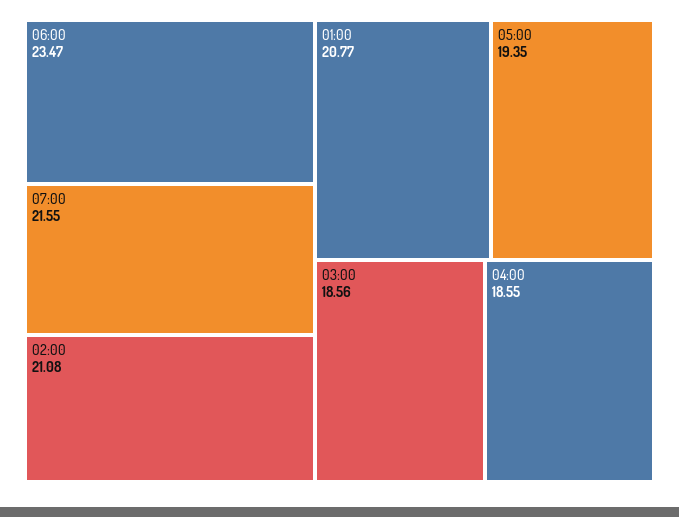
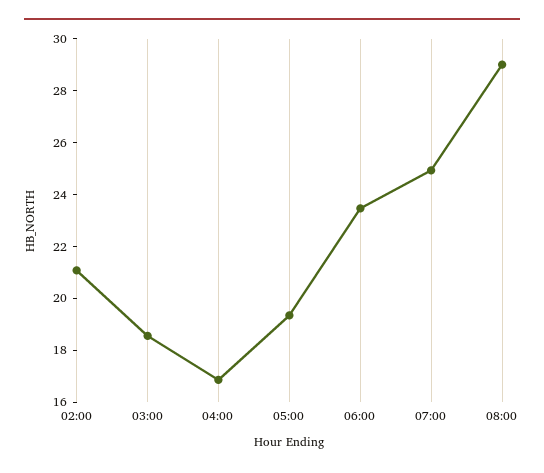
07:00: 21.55 -> 25
01:00: 20.77 -> none
04:00: 18.55 -> 17
08:00: none -> 29

